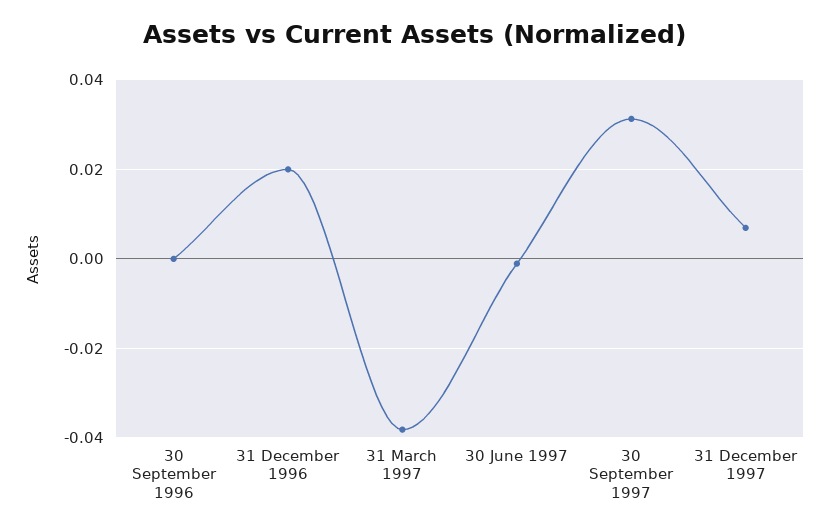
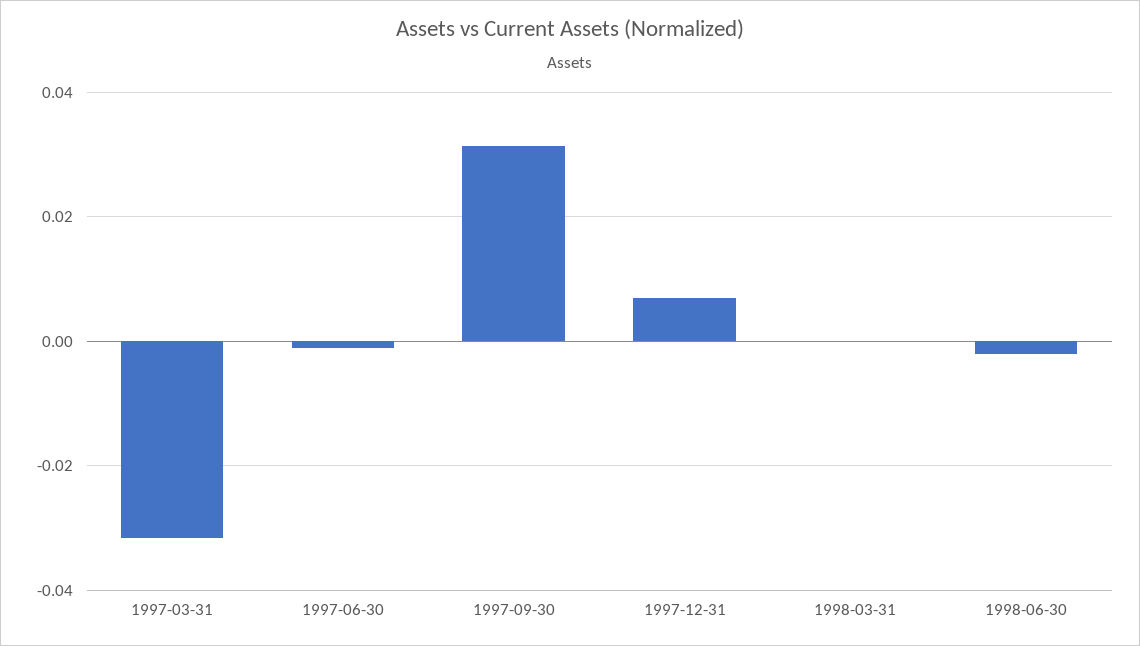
30 September 1996: 0 -> none
31 December 1996: 0.02 -> none
31 March 1997: -0.038 -> -0.032
1998-03-31: none -> 0
1998-06-30: none -> -0.002

